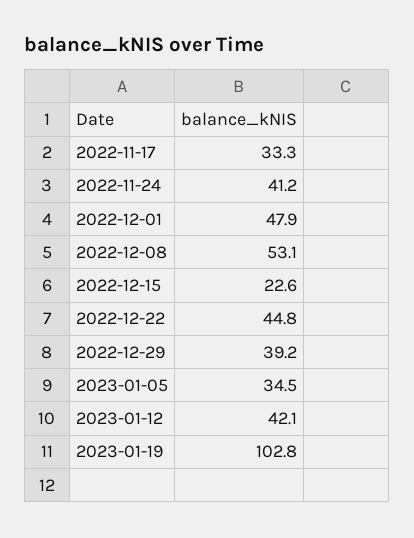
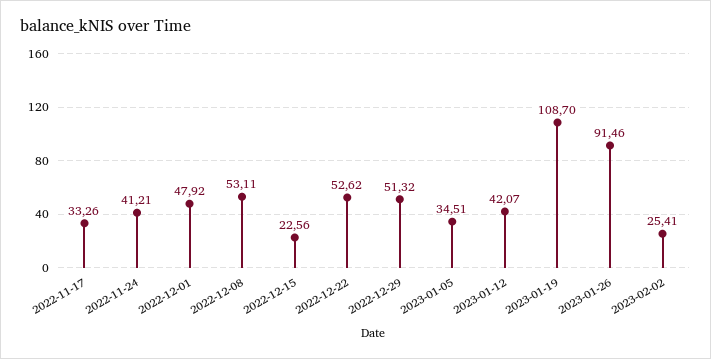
2022-12-22: 44.8 -> 52.62
2022-12-29: 39.2 -> 51.32
2023-01-19: 102.8 -> 108.7
2023-01-26: none -> 91.46
2023-02-02: none -> 25.41

